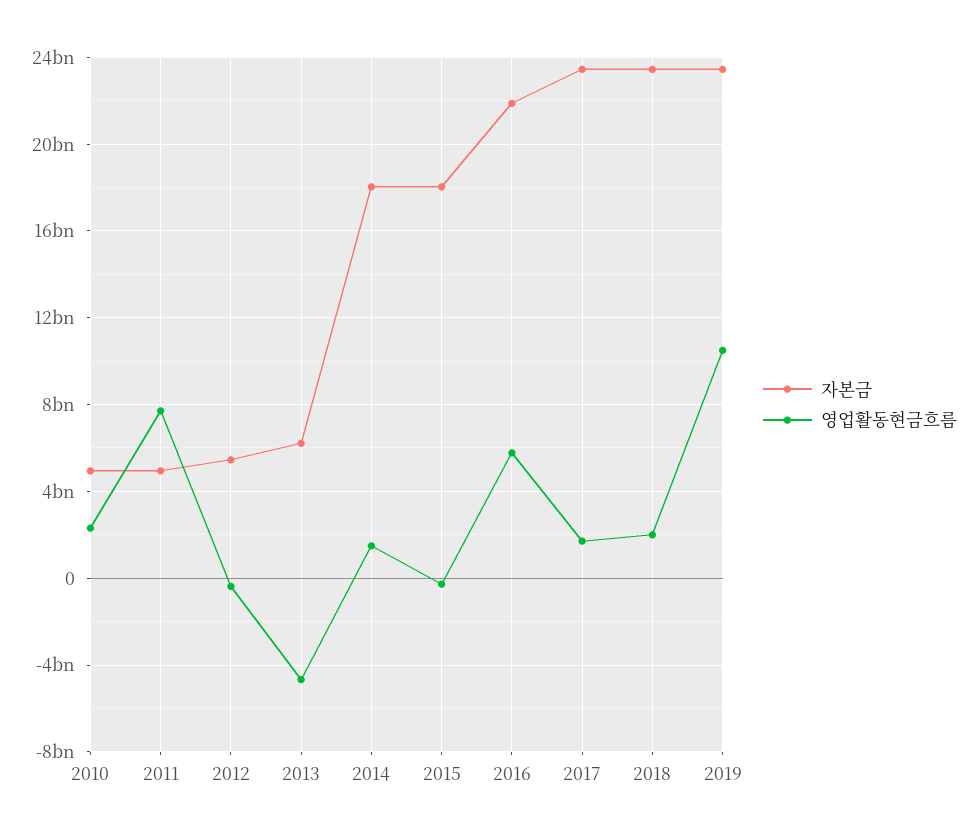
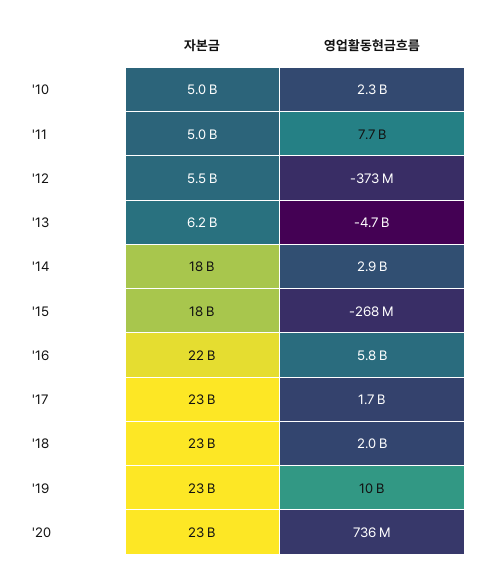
영업활동현금흐름, 2014: 1500000000 -> 2900000000
자본금, '20: none -> 23000000000
영업활동현금흐름, '20: none -> 736000000

